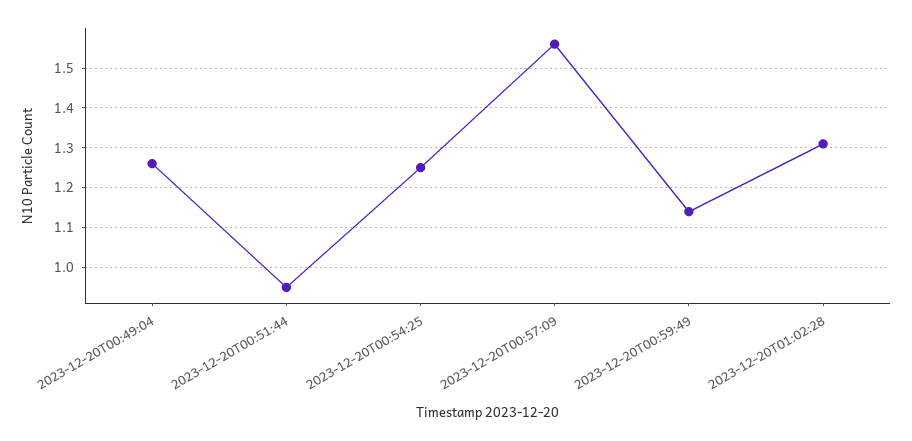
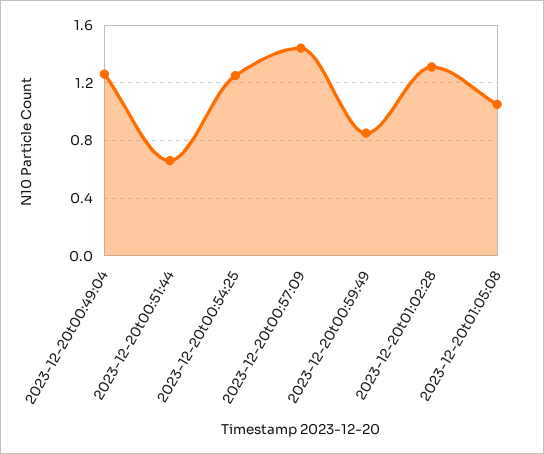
2023-12-20T00:51:44: 0.95 -> 0.65
2023-12-20T00:57:09: 1.55 -> 1.45
2023-12-20T00:59:49: 1.15 -> 0.85
2023-12-20t01:05:08: none -> 1.05

